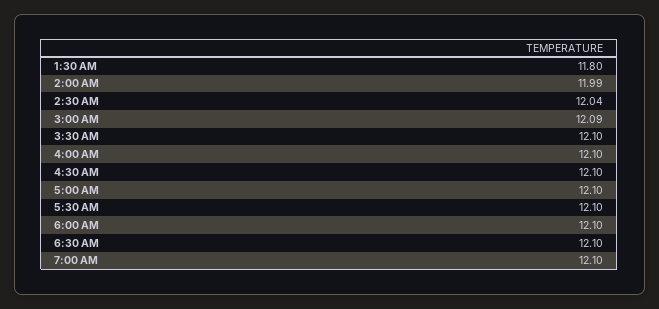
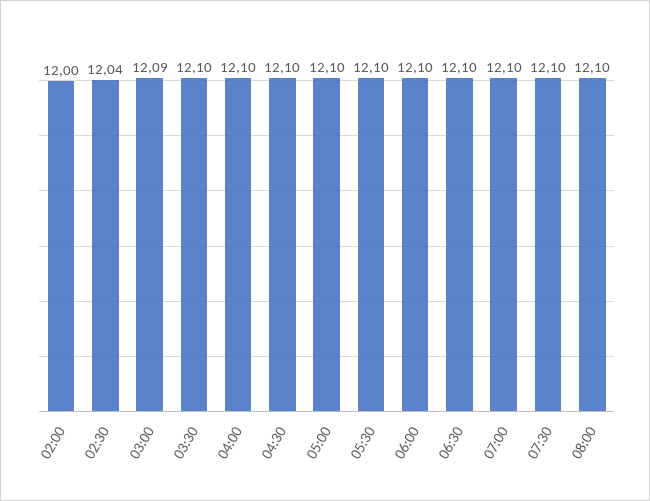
1:30 AM: 11.8 -> none
2:00 AM: 11.99 -> 12
07:30: none -> 12.1
08:00: none -> 12.1

